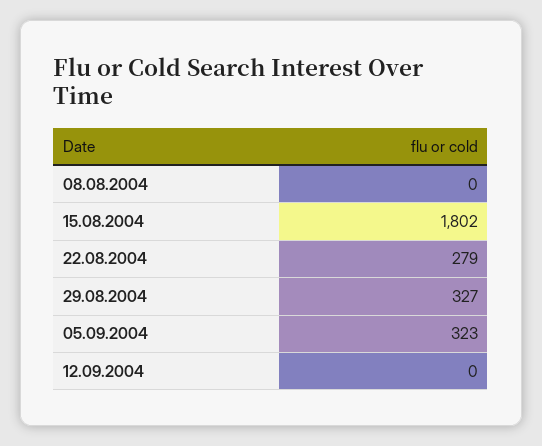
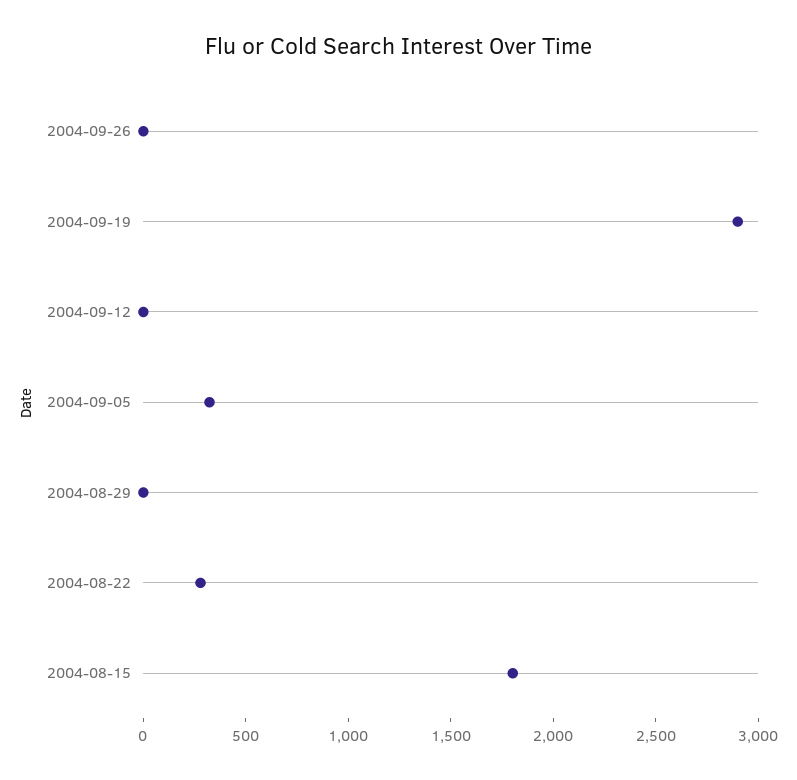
08.08.2004: 0 -> none
29.08.2004: 327 -> 0
2004-09-26: none -> 0
2004-09-19: none -> 2900

